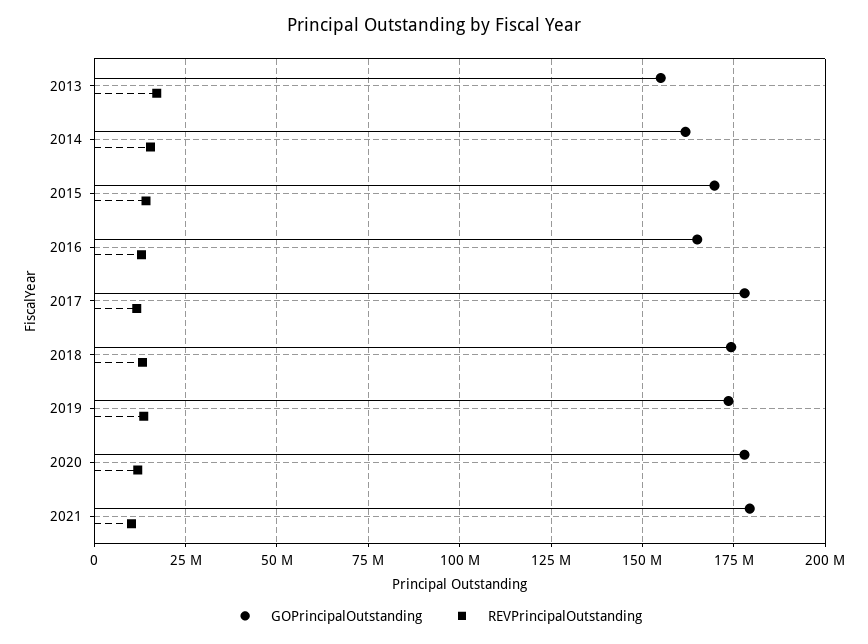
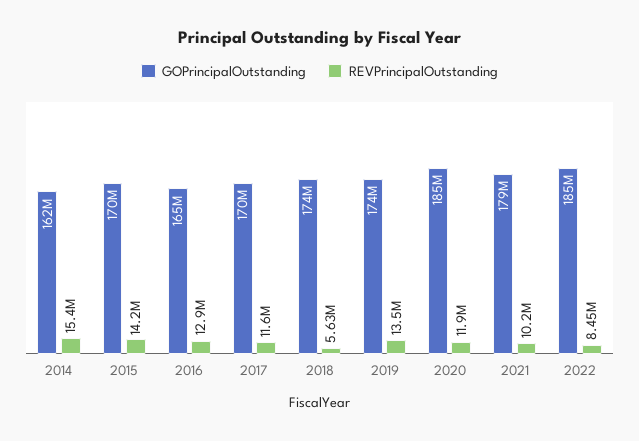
GOPrincipalOutstanding, 2013: 155000000 -> none
REVPrincipalOutstanding, 2013: 17500000 -> none
GOPrincipalOutstanding, 2017: 177500000 -> 170000000
REVPrincipalOutstanding, 2018: 12500000 -> 5630000
GOPrincipalOutstanding, 2020: 177500000 -> 185000000
GOPrincipalOutstanding, 2022: none -> 185000000
REVPrincipalOutstanding, 2022: none -> 8450000

